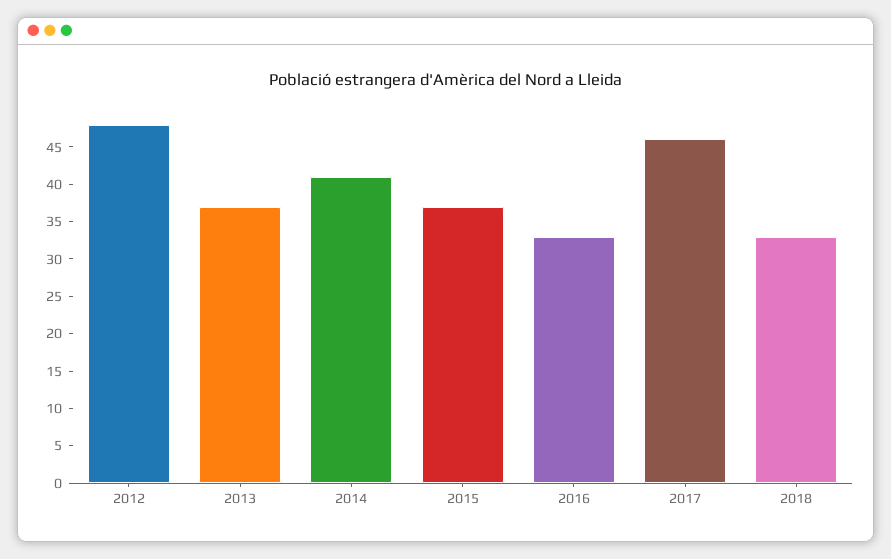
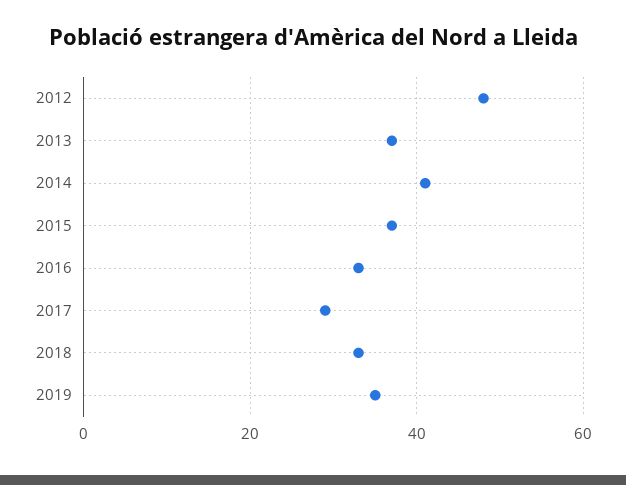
2017: 45 -> 30
2019: none -> 35

